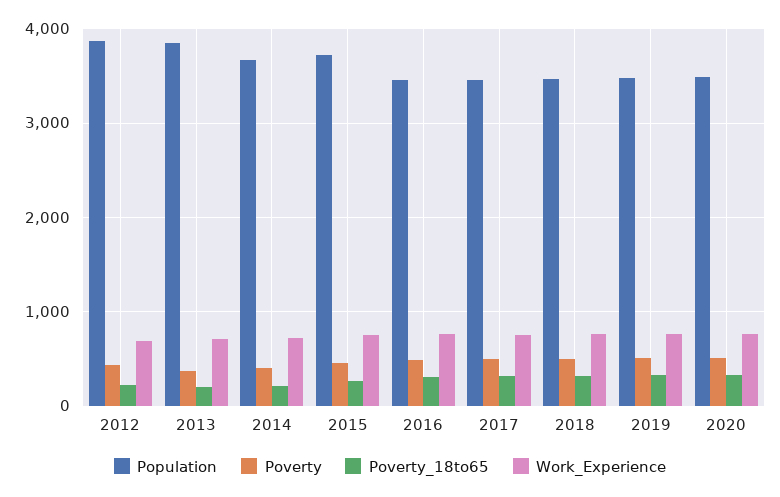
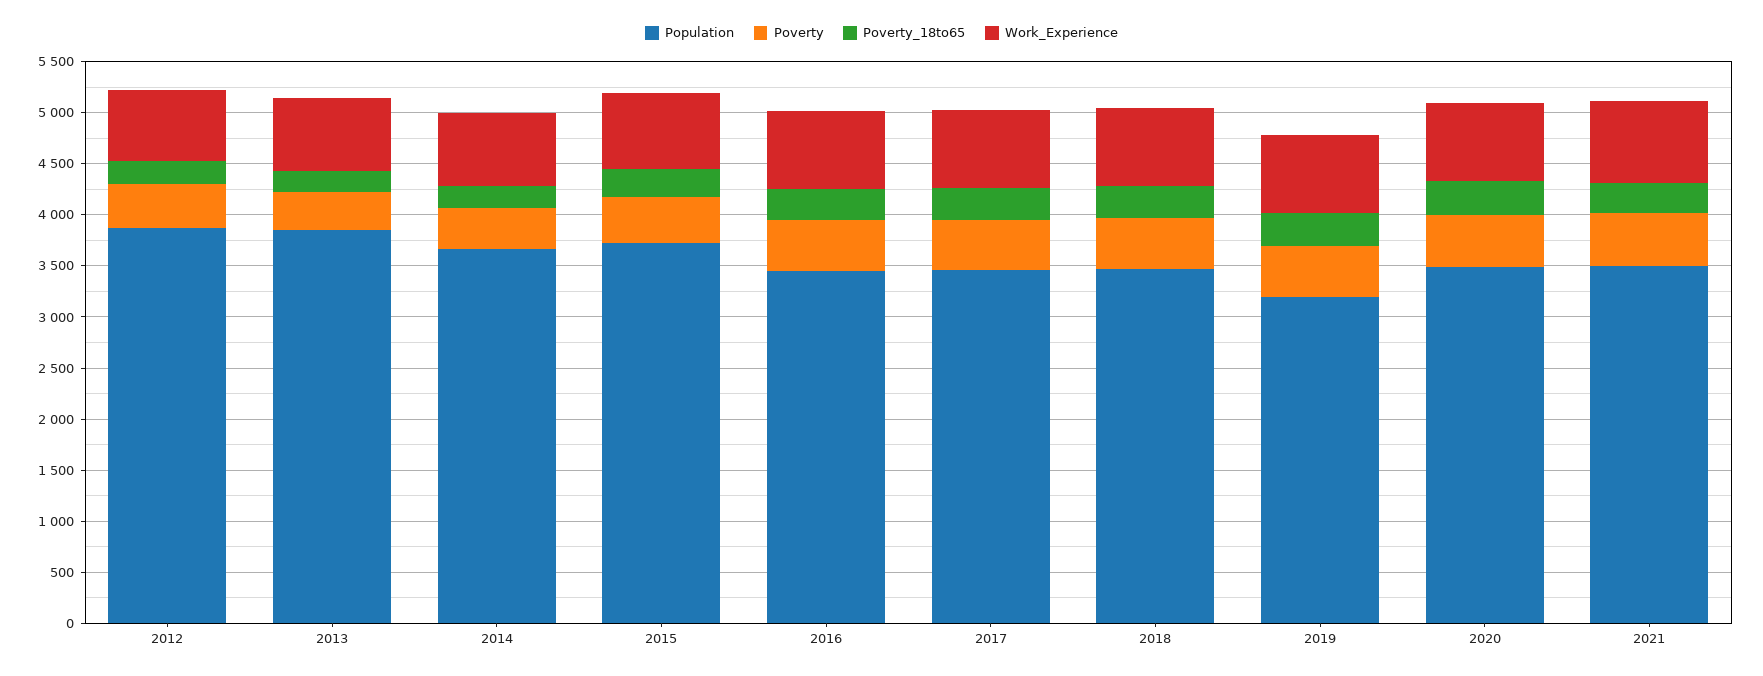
Population, 2019: 3500 -> 3200
Population, 2021: none -> 3500
Poverty, 2021: none -> 500
Poverty_18to65, 2021: none -> 300
Work_Experience, 2021: none -> 800

